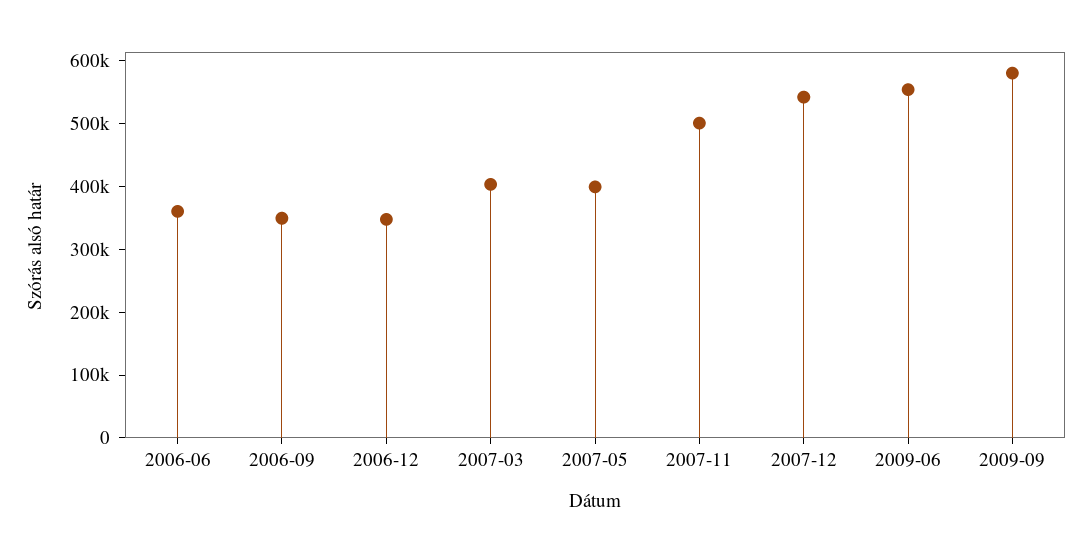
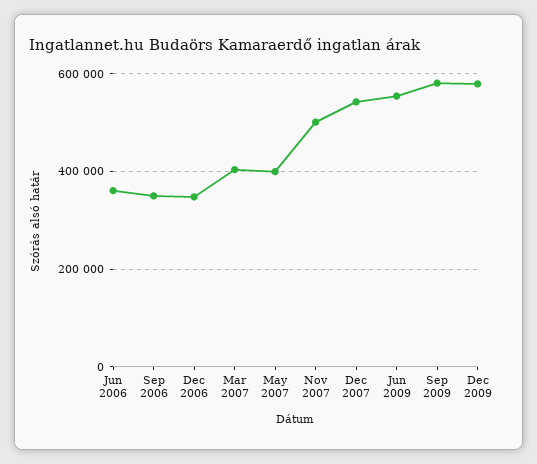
Dec 2009: none -> 580000

